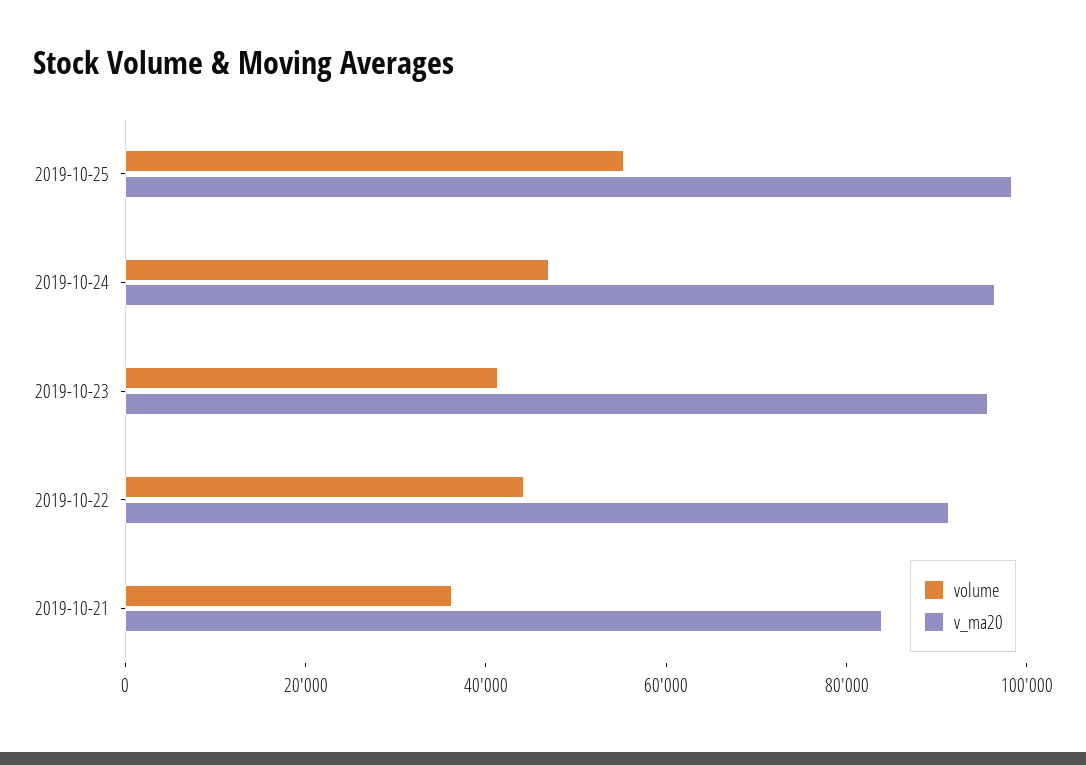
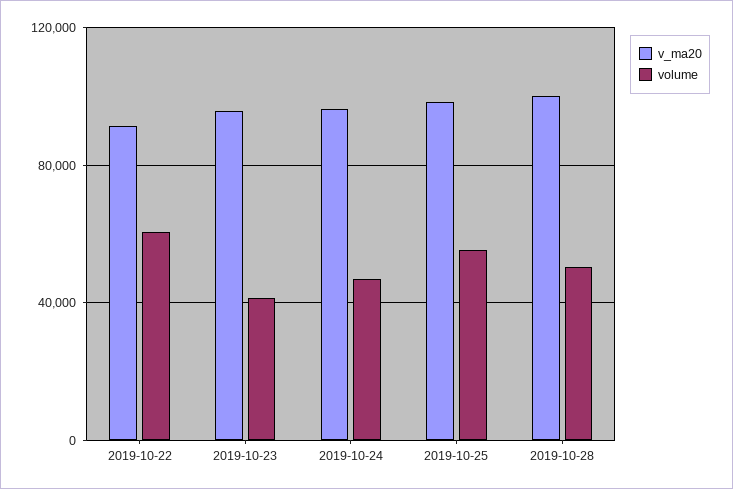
volume, 2019-10-22: 45000 -> 60000
volume, 2019-10-21: 35000 -> none
v_ma20, 2019-10-21: 85000 -> none
v_ma20, 2019-10-28: none -> 100000
volume, 2019-10-28: none -> 50000

